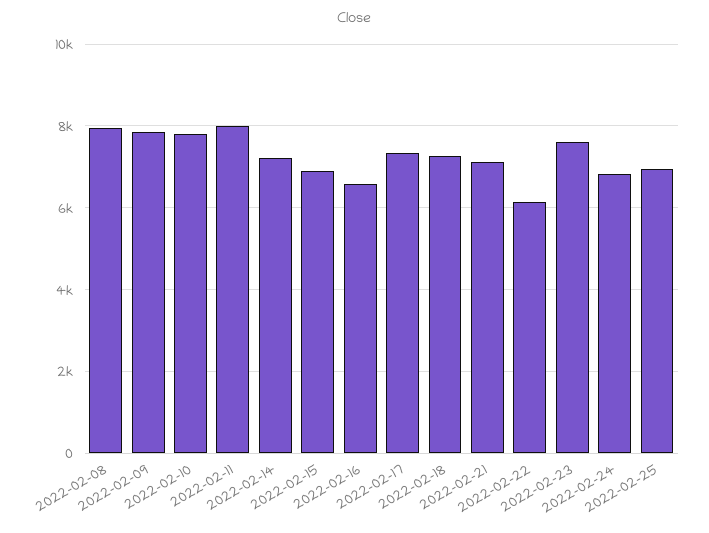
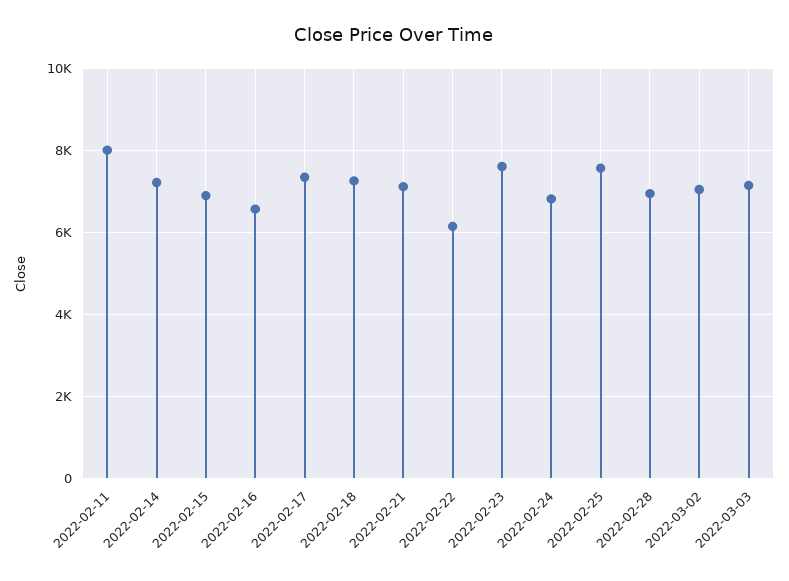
2022-02-08: 8000 -> none
2022-02-09: 7800 -> none
2022-02-10: 7800 -> none
2022-02-25: 7000 -> 7600
2022-02-28: none -> 7000
2022-03-02: none -> 7000
2022-03-03: none -> 7200

